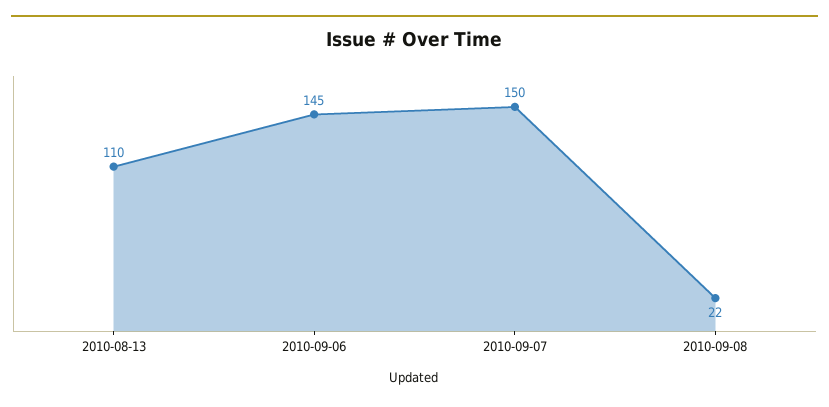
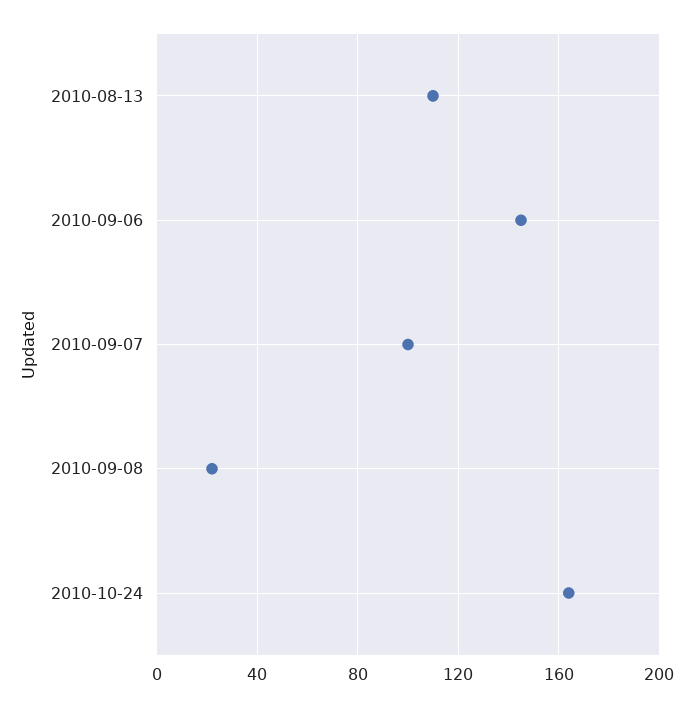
2010-09-07: 150 -> 100
2010-10-24: none -> 165

